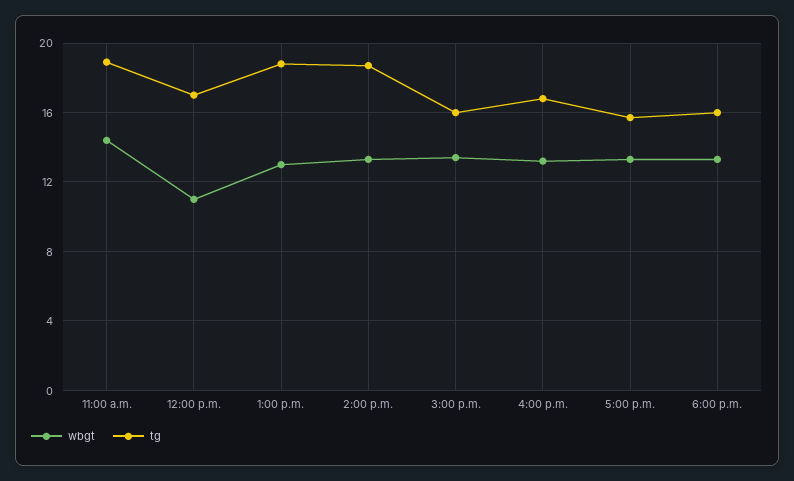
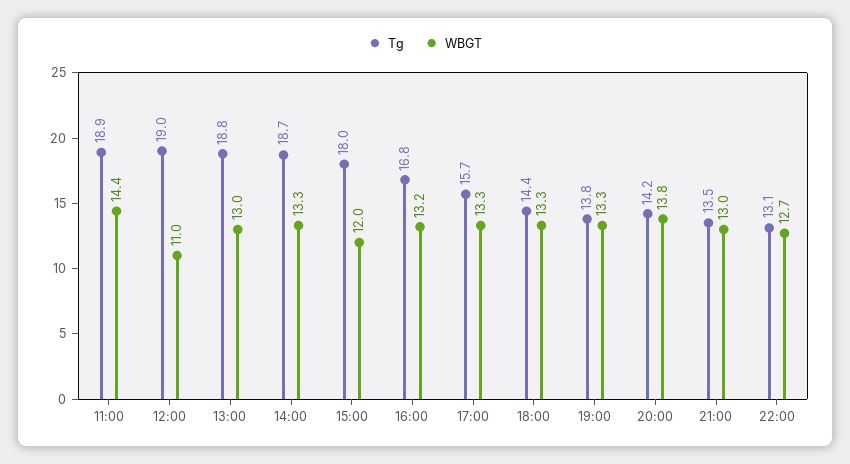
tg, 12:00 p.m.: 17 -> 19
wbgt, 3:00 p.m.: 13.5 -> 12
tg, 3:00 p.m.: 16 -> 18
tg, 6:00 p.m.: 16 -> 14.4
tg, 19:00: none -> 13.8
wbgt, 19:00: none -> 13.3
tg, 20:00: none -> 14.2
wbgt, 20:00: none -> 13.8
tg, 21:00: none -> 13.5
wbgt, 21:00: none -> 13
tg, 22:00: none -> 13.1
wbgt, 22:00: none -> 12.7

